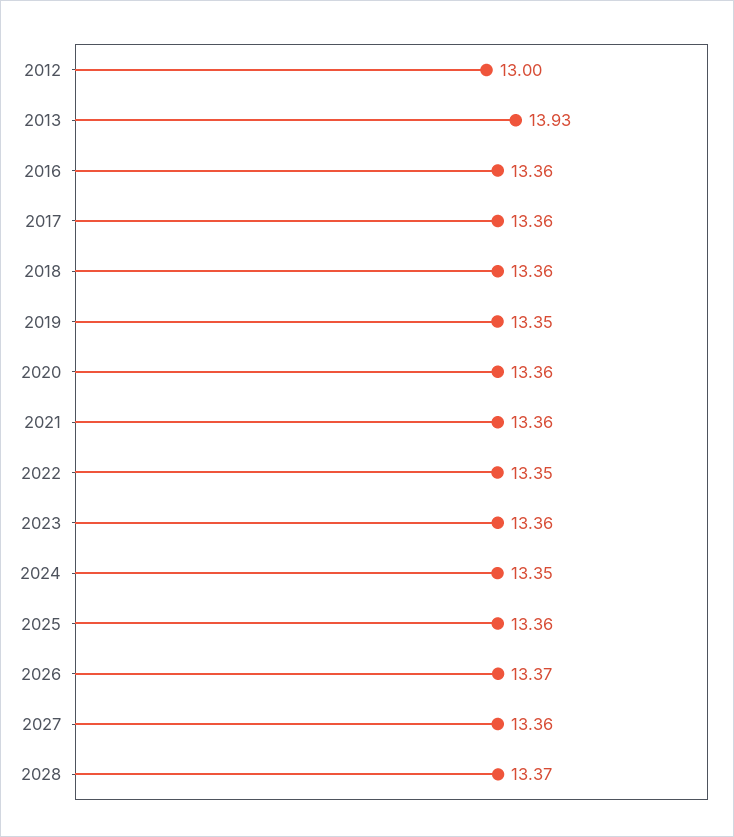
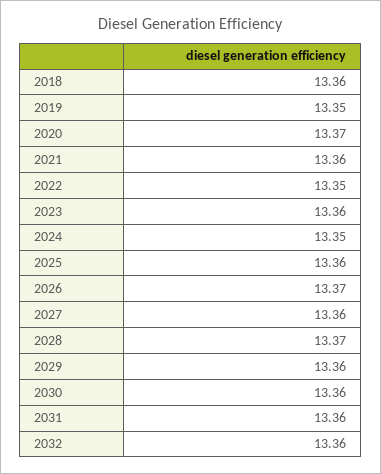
2012: 13 -> none
2013: 13.93 -> none
2016: 13.36 -> none
2017: 13.36 -> none
2020: 13.36 -> 13.37
2029: none -> 13.36
2030: none -> 13.36
2031: none -> 13.36
2032: none -> 13.36

